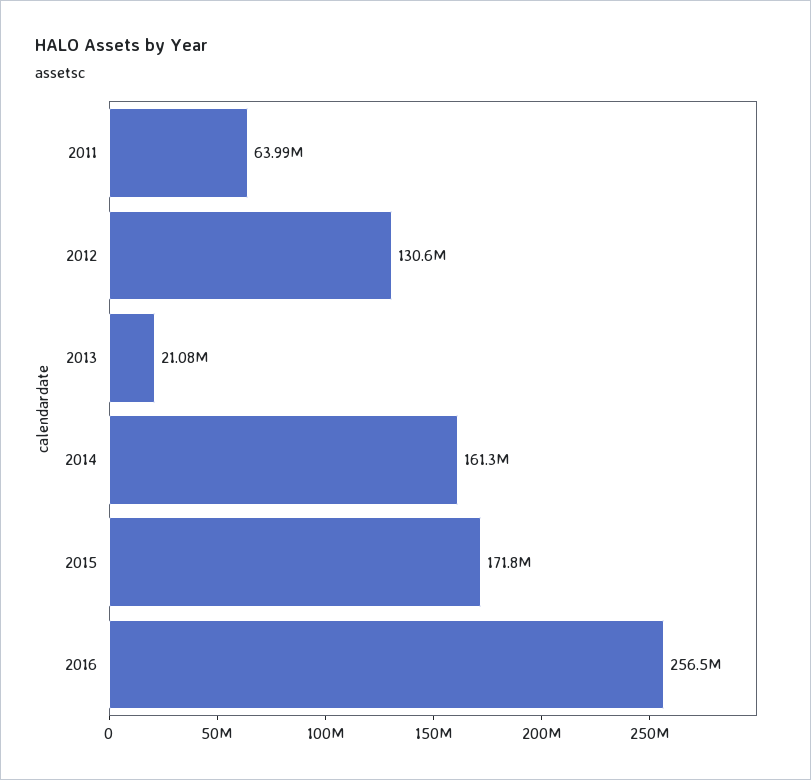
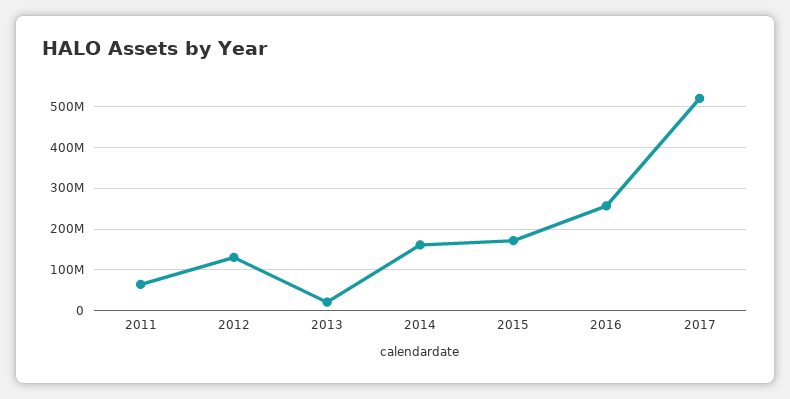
2017: none -> 520000000

